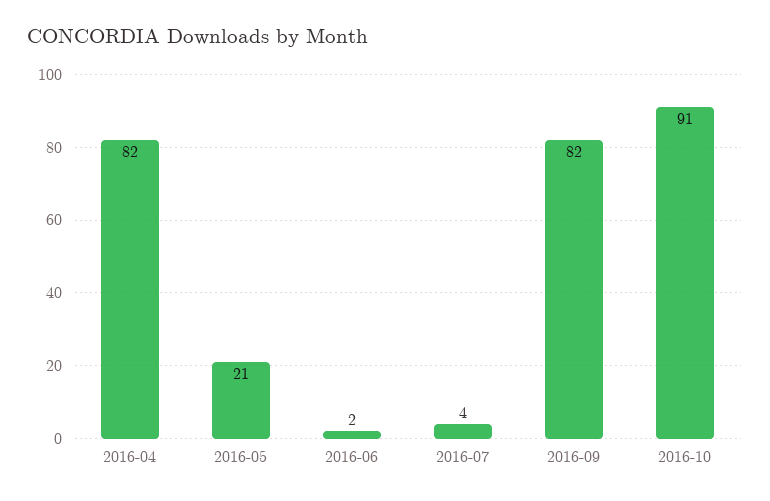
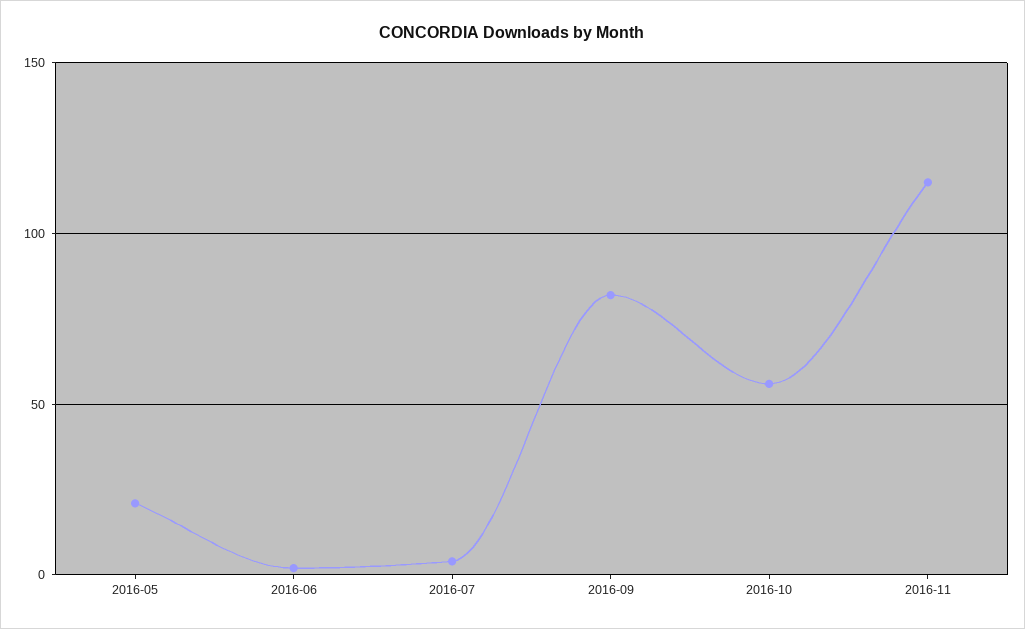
2016-04: 82 -> none
2016-10: 91 -> 55
2016-11: none -> 115

